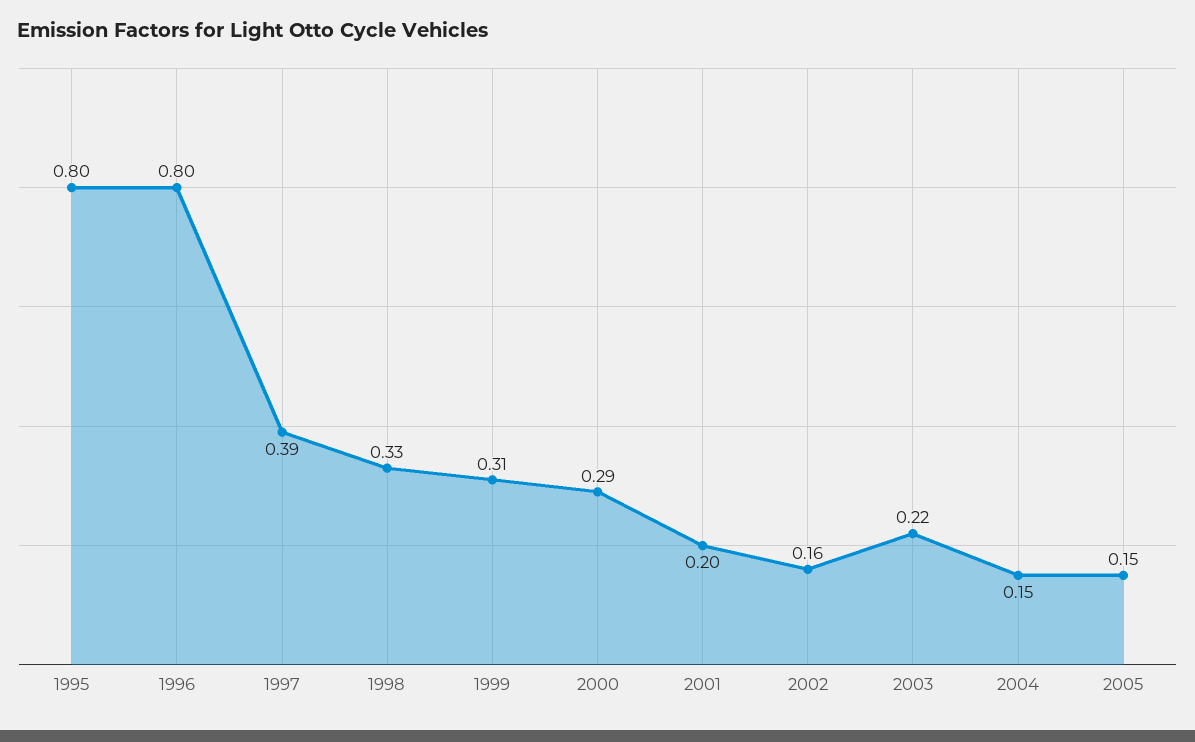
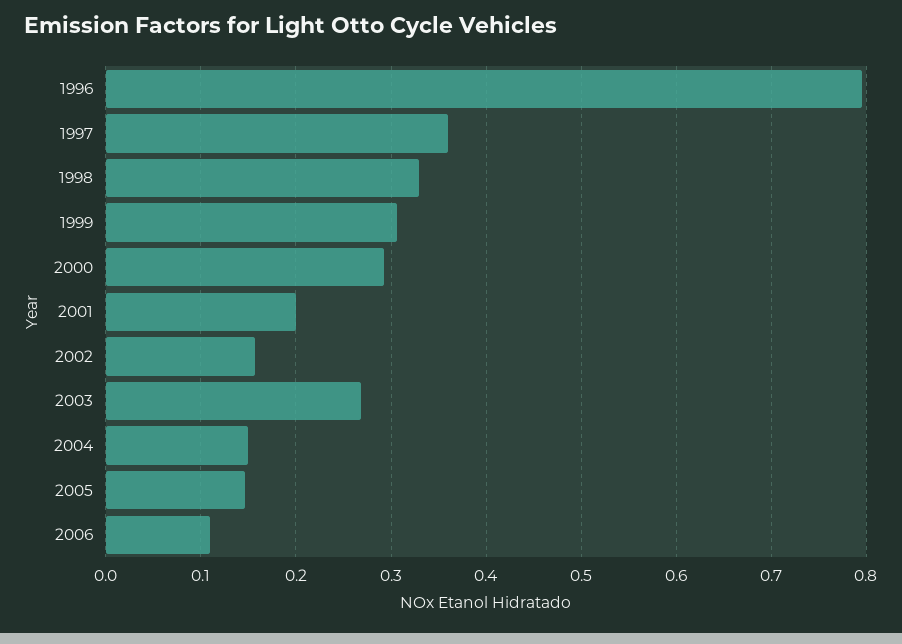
1995: 0.8 -> none
1997: 0.39 -> 0.36
2003: 0.22 -> 0.27
2006: none -> 0.11

